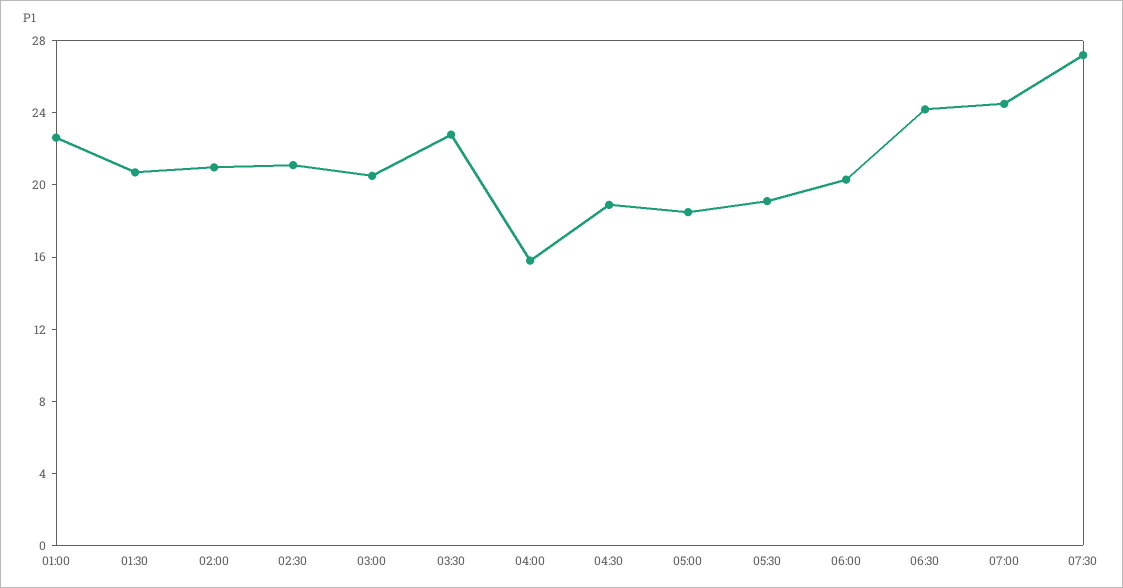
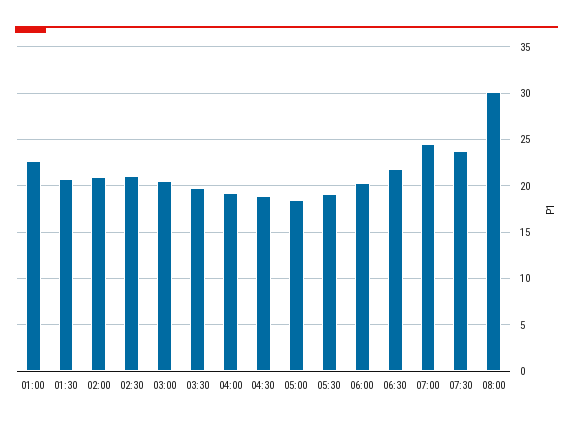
03:30: 23 -> 20
04:00: 16 -> 19
06:30: 24 -> 22
07:30: 27 -> 24
08:00: none -> 30

